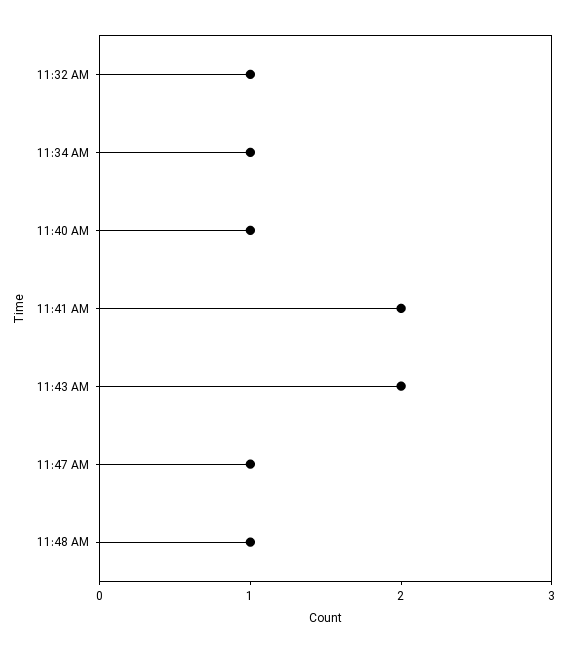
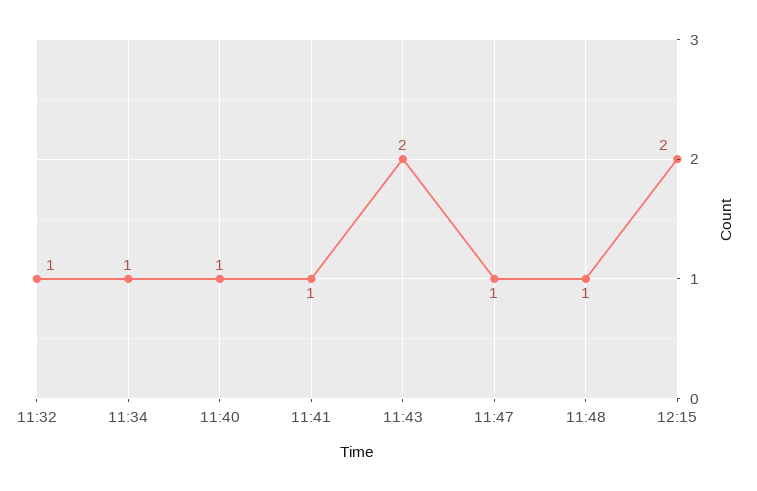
11:41 AM: 2 -> 1
12:15: none -> 2

